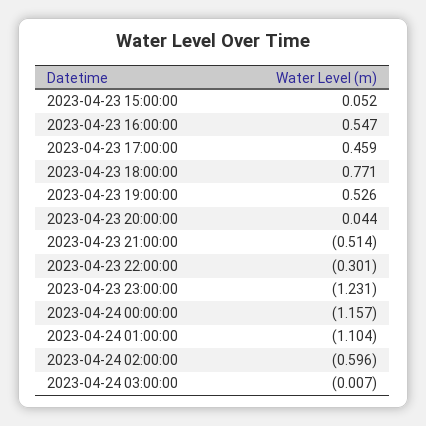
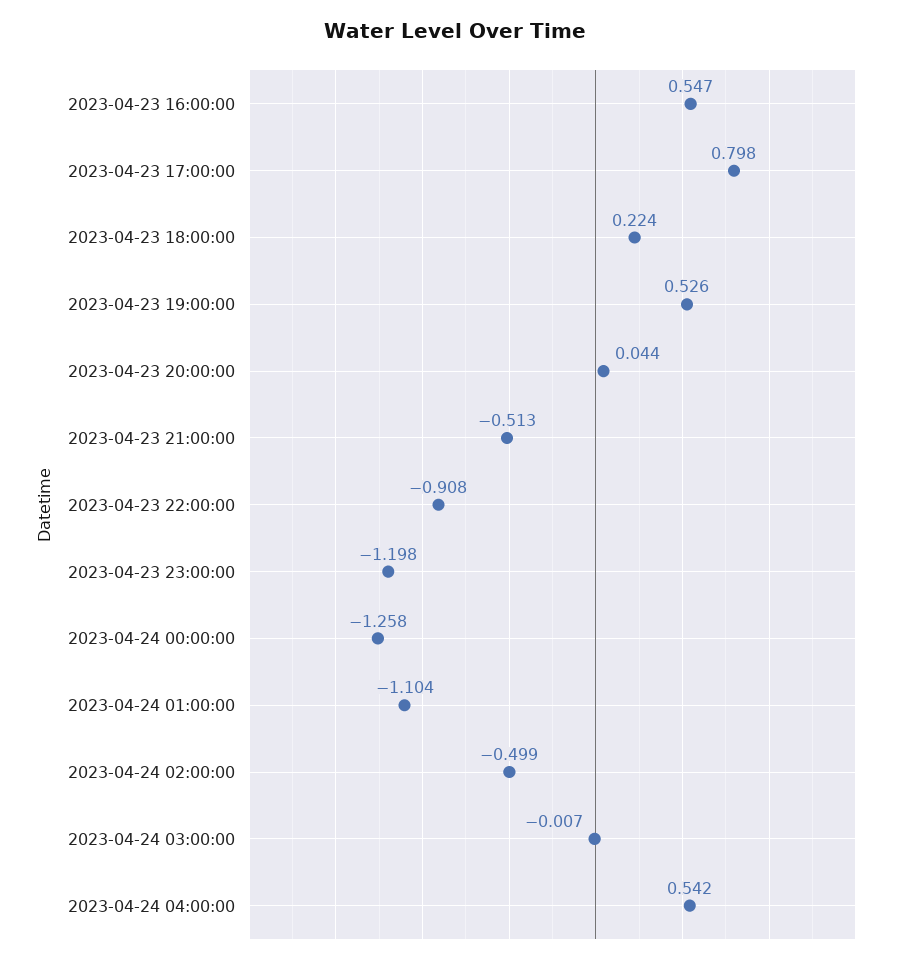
2023-04-23 15:00:00: 0.052 -> none
2023-04-23 17:00:00: 0.459 -> 0.798
2023-04-23 18:00:00: 0.771 -> 0.224
2023-04-23 21:00:00: -0.514 -> -0.513
2023-04-23 22:00:00: -0.301 -> -0.908
2023-04-23 23:00:00: -1.231 -> -1.198
2023-04-24 00:00:00: -1.157 -> -1.258
2023-04-24 02:00:00: -0.596 -> -0.499
2023-04-24 04:00:00: none -> 0.542

